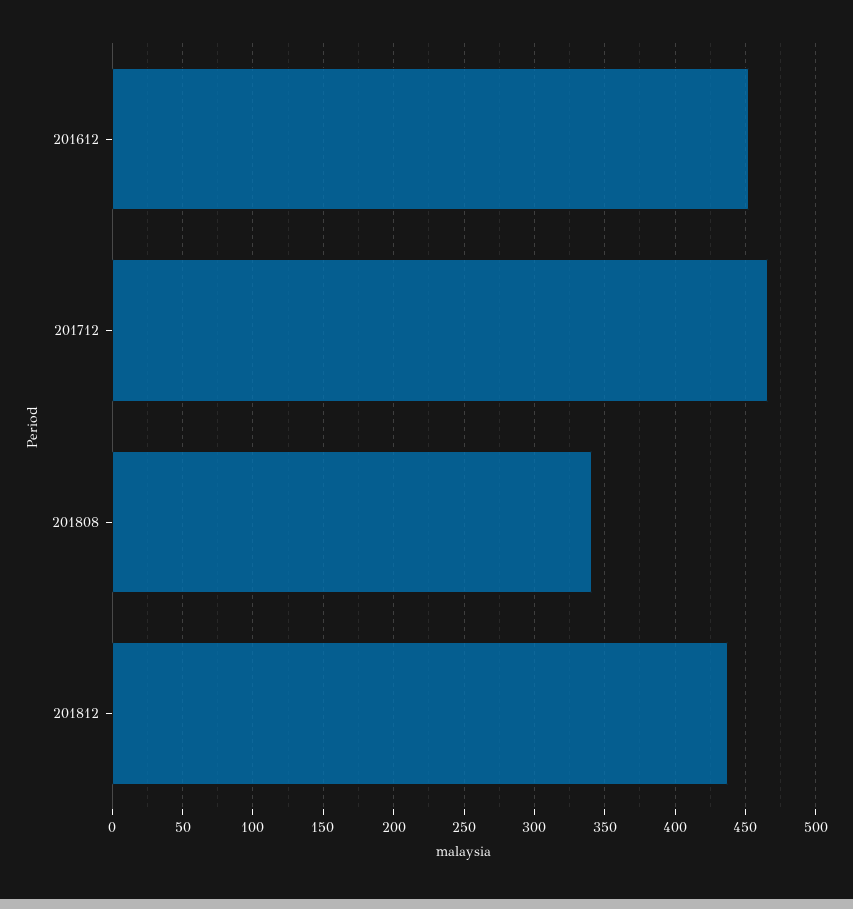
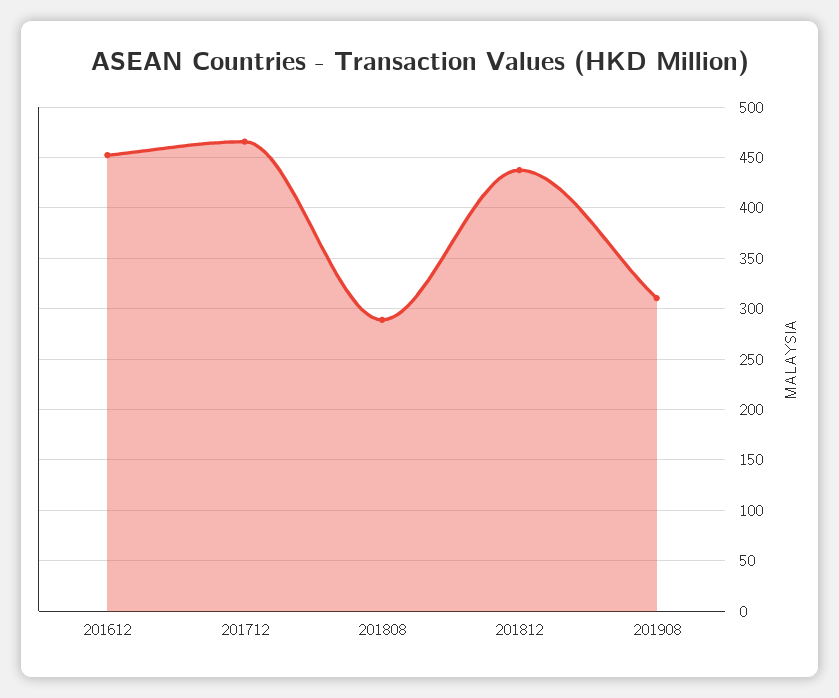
201808: 340 -> 290
201908: none -> 310

